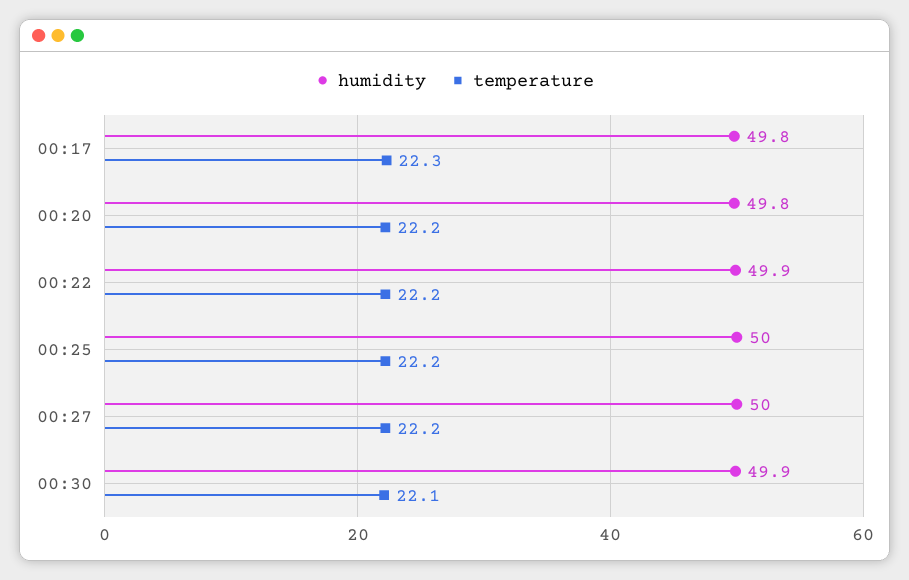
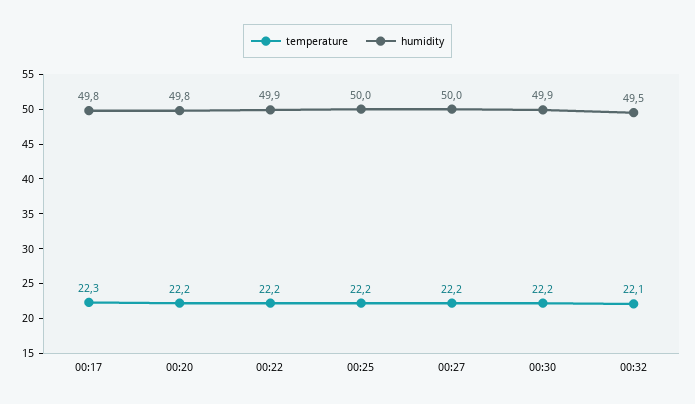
temperature, 00:30: 22.1 -> 22.2
temperature, 00:32: none -> 22.1
humidity, 00:32: none -> 49.5

